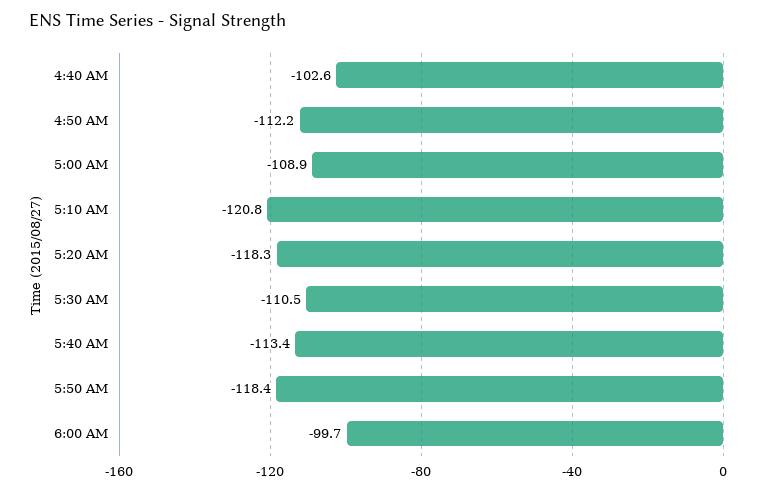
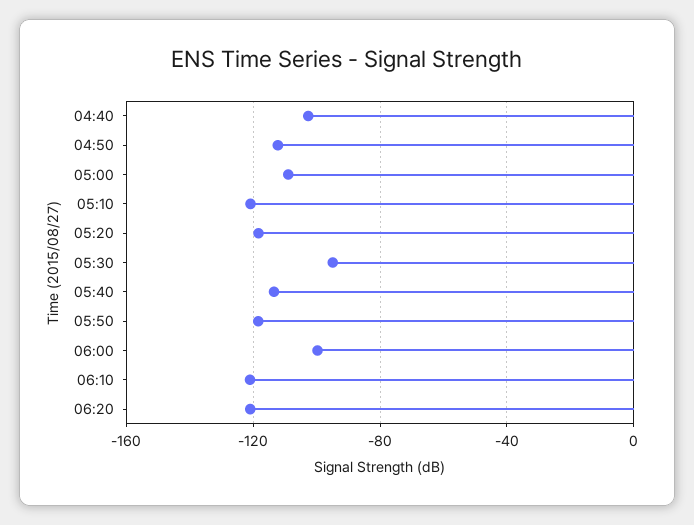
5:30 AM: -110.5 -> -95
06:10: none -> -120
06:20: none -> -120

